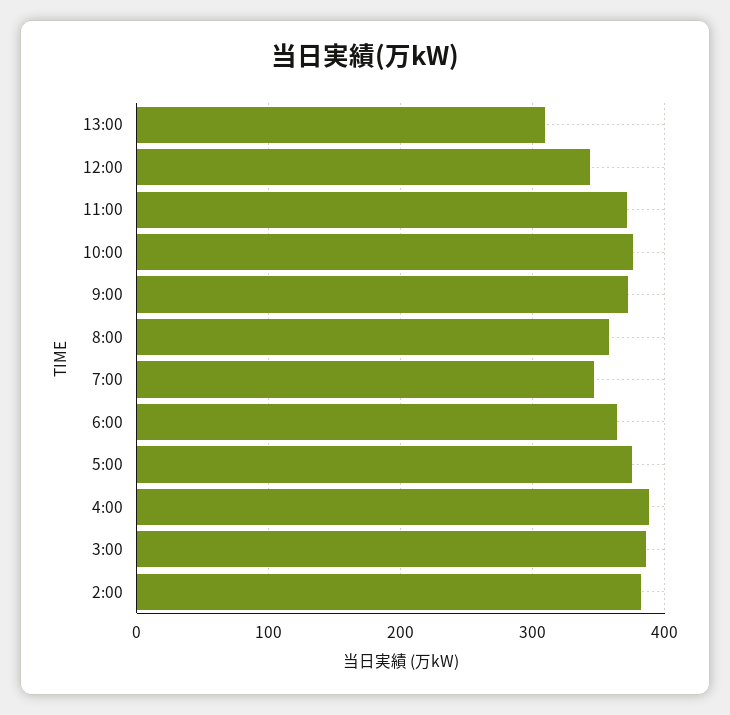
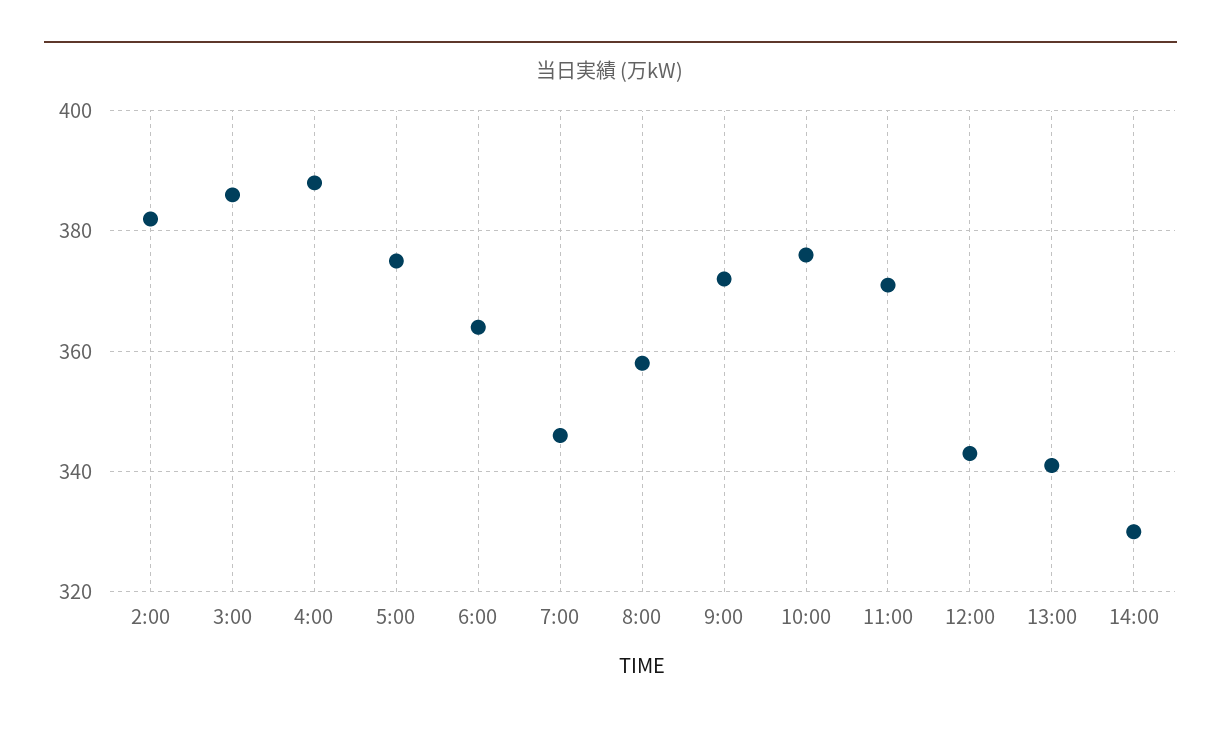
13:00: 310 -> 340
14:00: none -> 330

